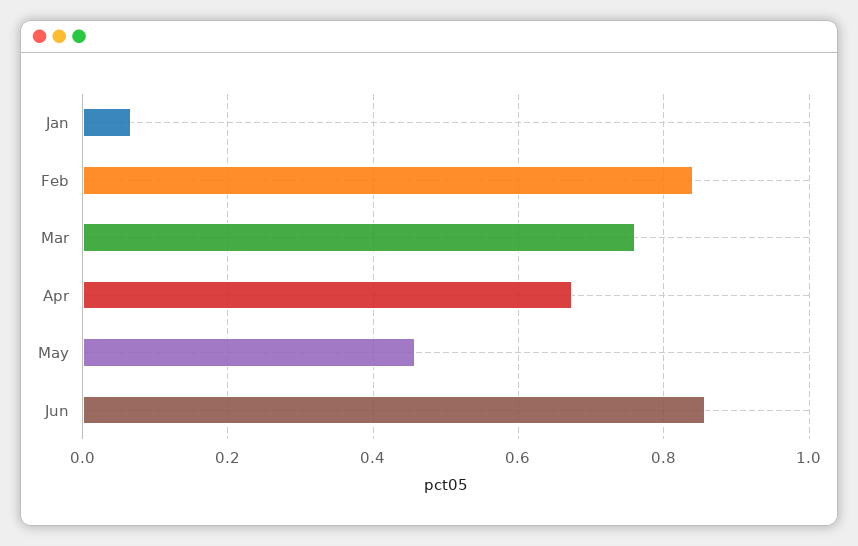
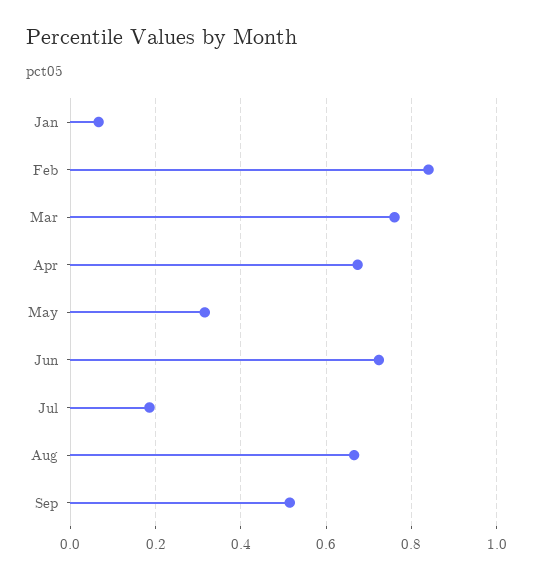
May: 0.46 -> 0.32
Jun: 0.86 -> 0.72
Jul: none -> 0.18
Aug: none -> 0.66
Sep: none -> 0.52

